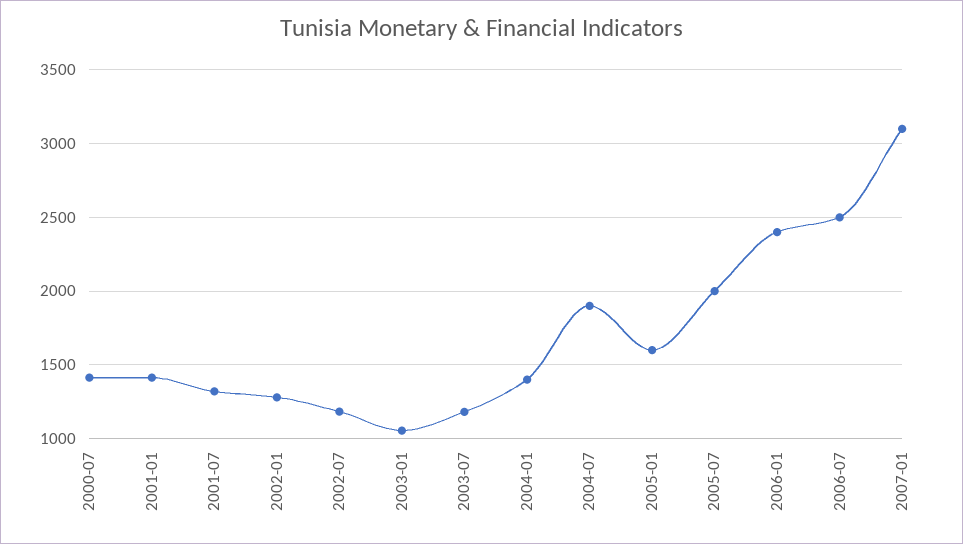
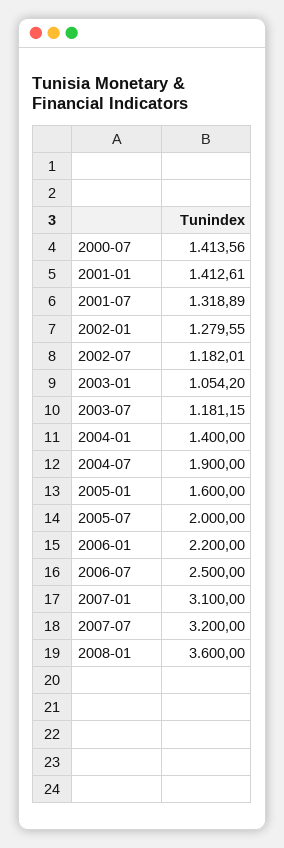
2006-01: 2400 -> 2200
2007-07: none -> 3200
2008-01: none -> 3600

